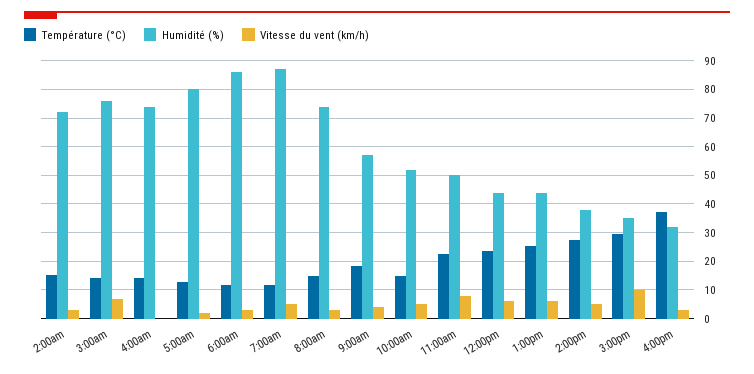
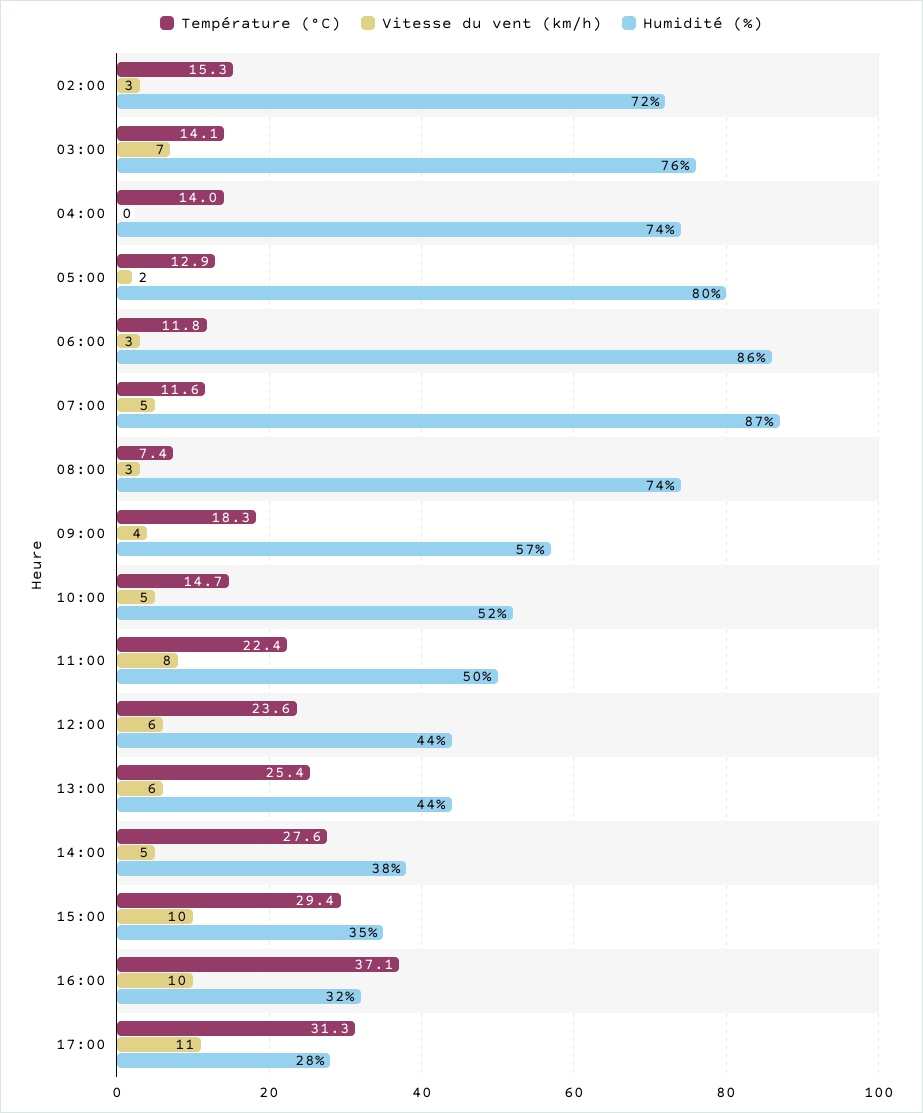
Température (°C), 8:00am: 15 -> 7.4
Vitesse du vent (km/h), 4:00pm: 2.5 -> 10
Température (°C), 17:00: none -> 31.3
Vitesse du vent (km/h), 17:00: none -> 11
Humidité (%), 17:00: none -> 28

